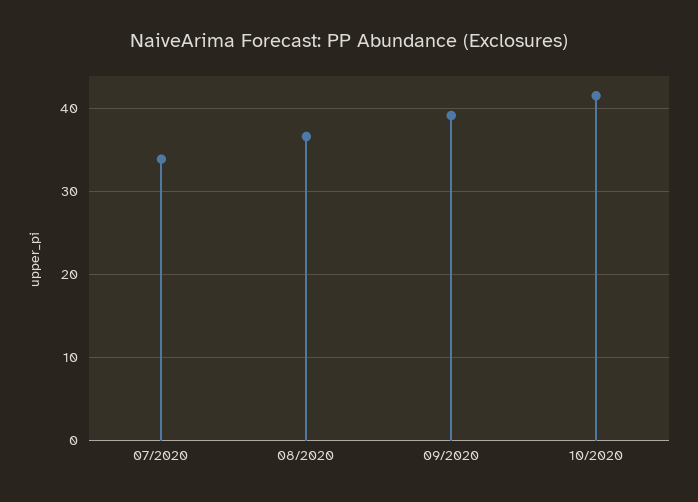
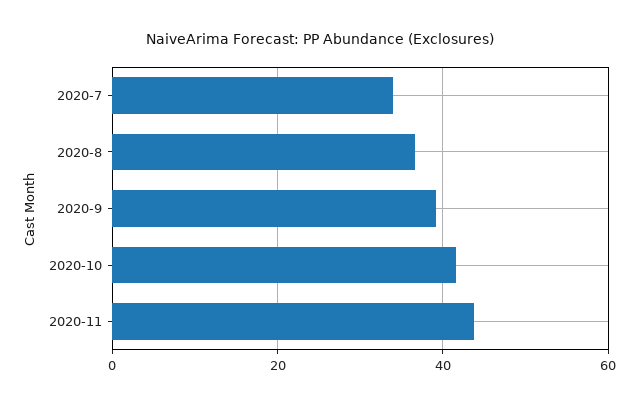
2020-11: none -> 44

